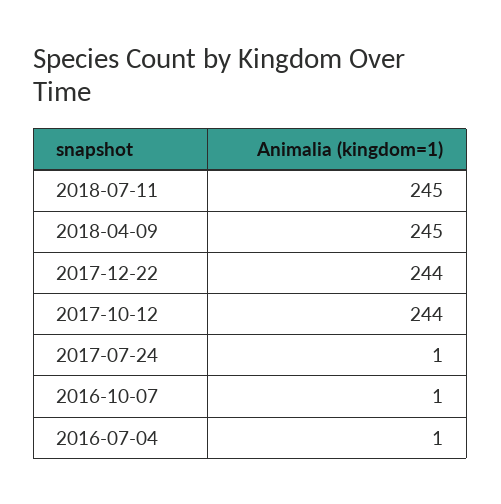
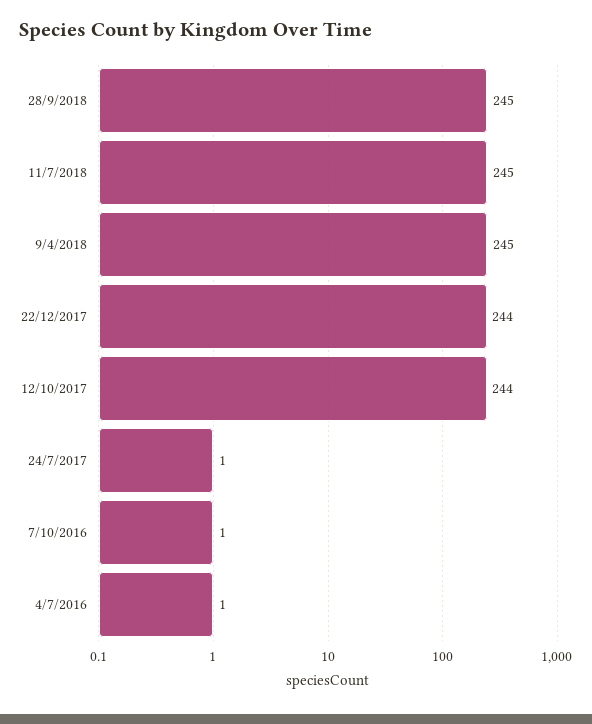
28/9/2018: none -> 245

